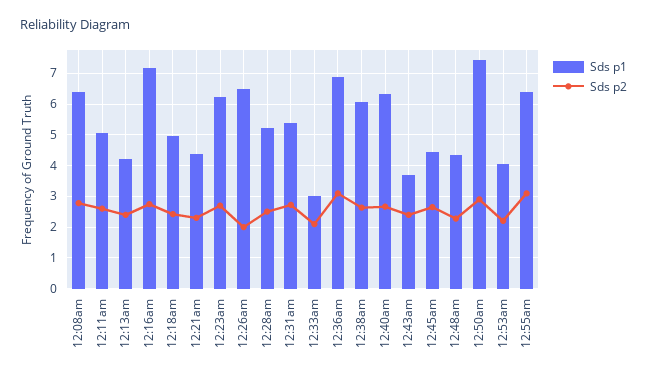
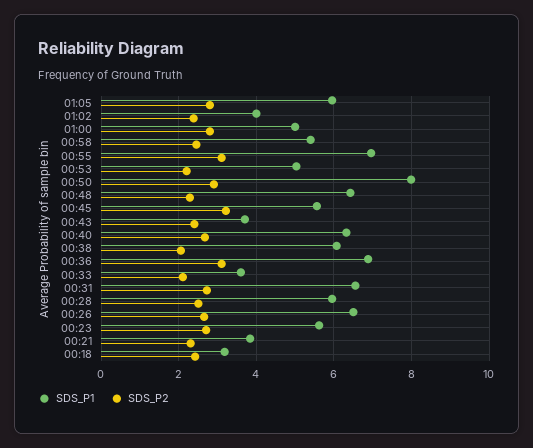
Sds p1, 12:08am: 6.4 -> none
Sds p2, 12:08am: 2.8 -> none
Sds p1, 12:11am: 5 -> none
Sds p2, 12:11am: 2.6 -> none
Sds p1, 12:13am: 4.2 -> none
Sds p2, 12:13am: 2.4 -> none
Sds p1, 12:16am: 7.2 -> none
Sds p2, 12:16am: 2.8 -> none
Sds p1, 12:18am: 5 -> 3.2
Sds p1, 12:21am: 4.4 -> 3.8
Sds p1, 12:23am: 6.2 -> 5.6
Sds p2, 12:26am: 2 -> 2.6
Sds p1, 12:28am: 5.2 -> 6
Sds p1, 12:31am: 5.4 -> 6.6
Sds p1, 12:33am: 3 -> 3.6
Sds p2, 12:38am: 2.6 -> 2
Sds p1, 12:45am: 4.4 -> 5.6
Sds p2, 12:45am: 2.6 -> 3.2
Sds p1, 12:48am: 4.4 -> 6.4
Sds p1, 12:50am: 7.4 -> 8
Sds p1, 12:53am: 4 -> 5
Sds p1, 12:55am: 6.4 -> 7
Sds p1, 01:05: none -> 6
Sds p2, 01:05: none -> 2.8
Sds p1, 01:02: none -> 4
Sds p2, 01:02: none -> 2.4
Sds p1, 01:00: none -> 5
Sds p2, 01:00: none -> 2.8
Sds p1, 00:58: none -> 5.4
Sds p2, 00:58: none -> 2.4

